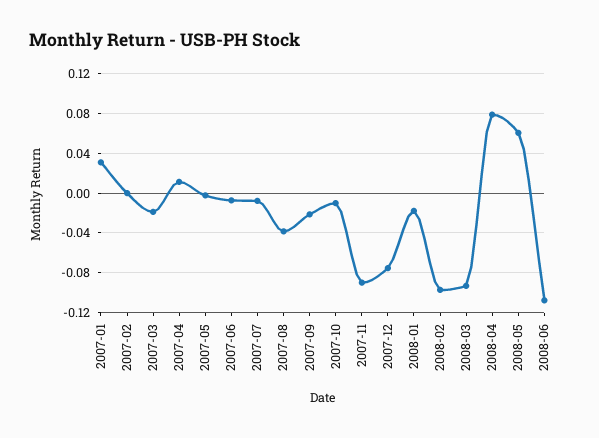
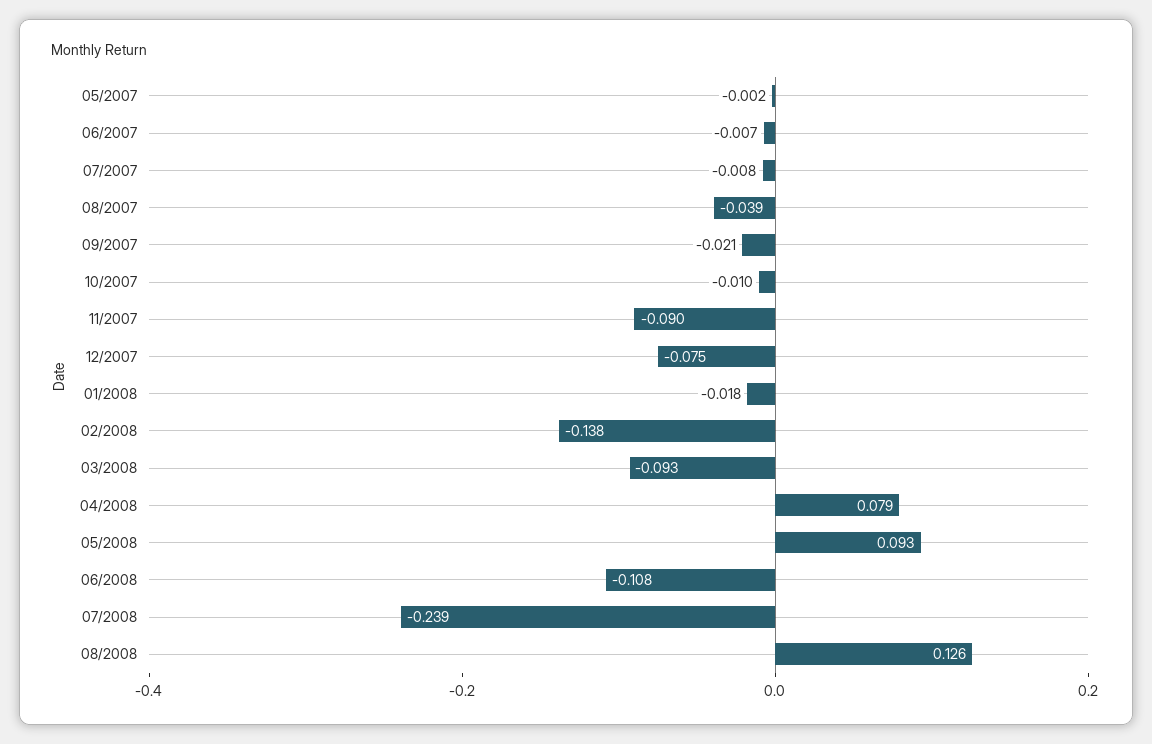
2007-01: 0.03 -> none
2007-02: 0 -> none
2007-03: -0.02 -> none
2007-04: 0.01 -> none
2008-02: -0.1 -> -0.138
2008-05: 0.06 -> 0.093
07/2008: none -> -0.239
08/2008: none -> 0.126

